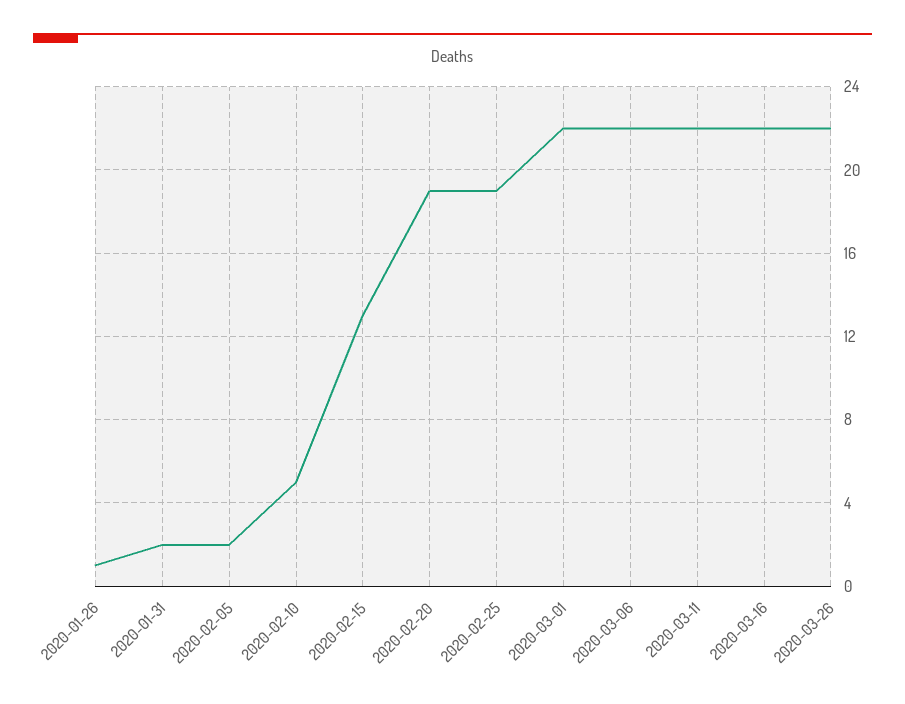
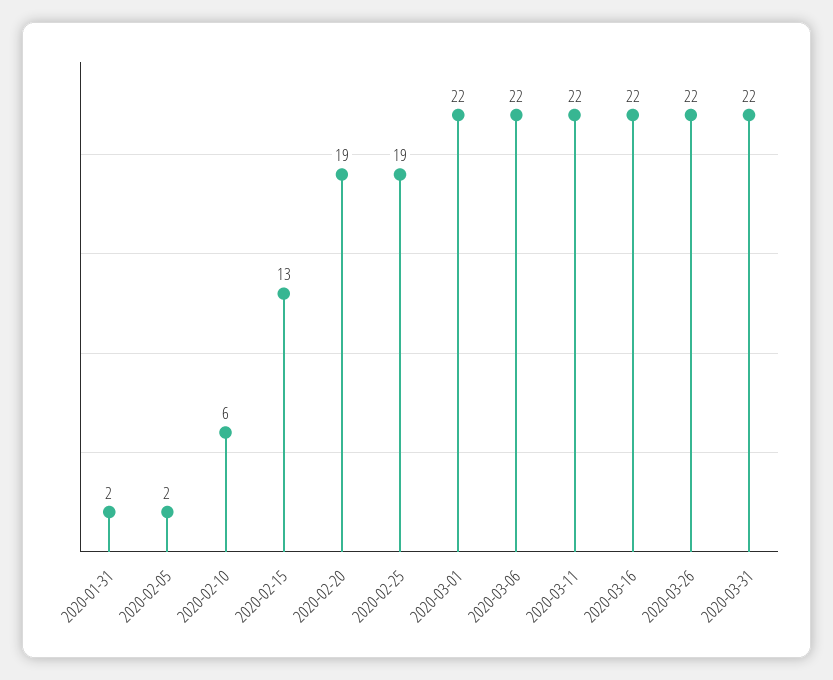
2020-01-26: 1 -> none
2020-02-10: 5 -> 6
2020-03-31: none -> 22

